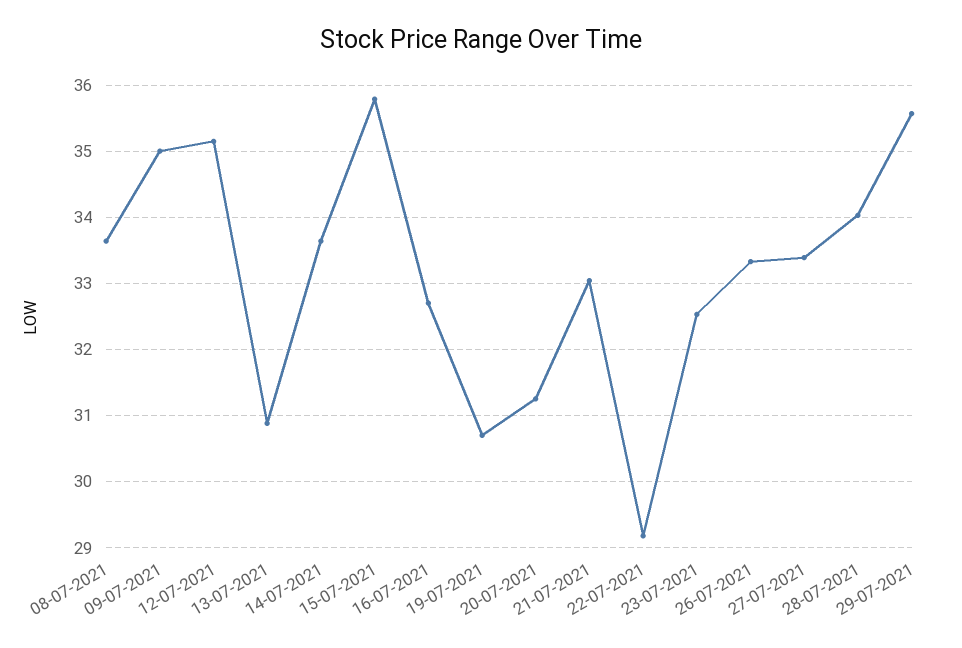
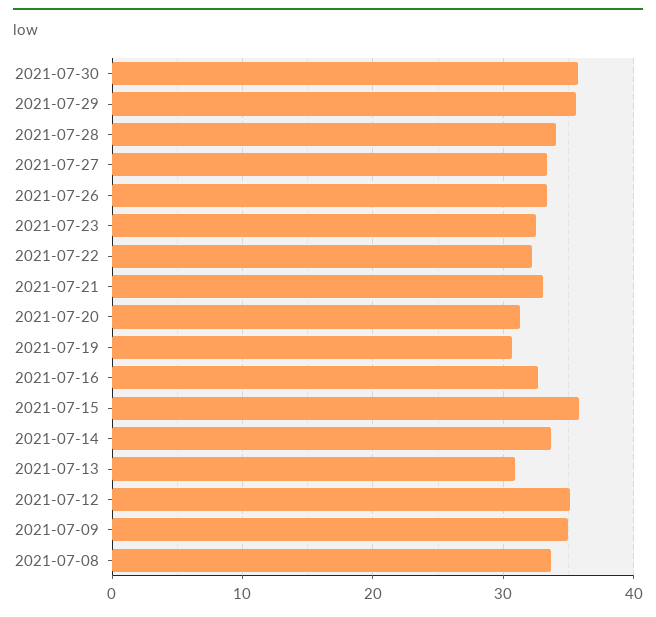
22-07-2021: 29.2 -> 32
2021-07-30: none -> 36

